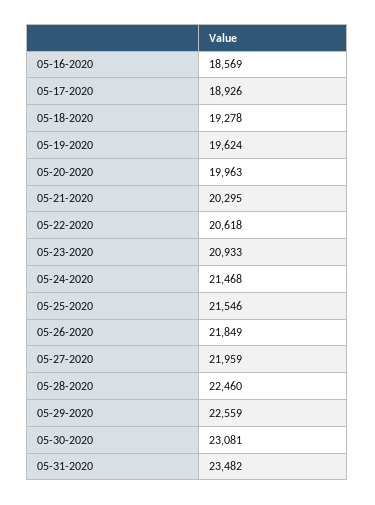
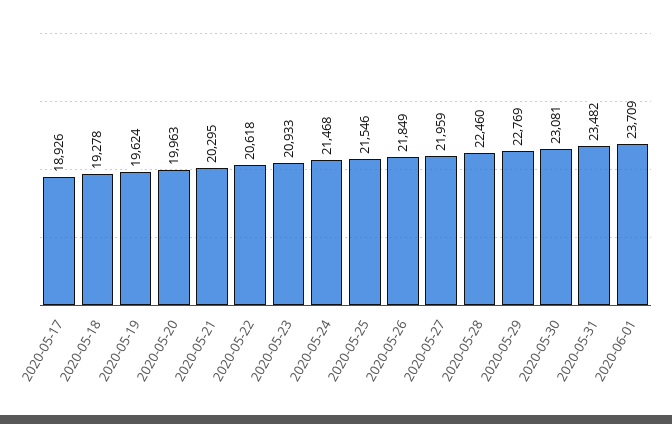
05-16-2020: 18569 -> none
05-29-2020: 22559 -> 22769
2020-06-01: none -> 23709

